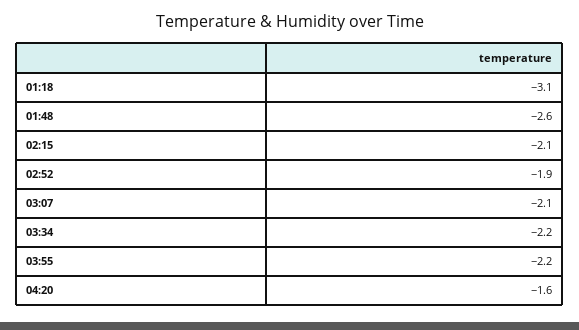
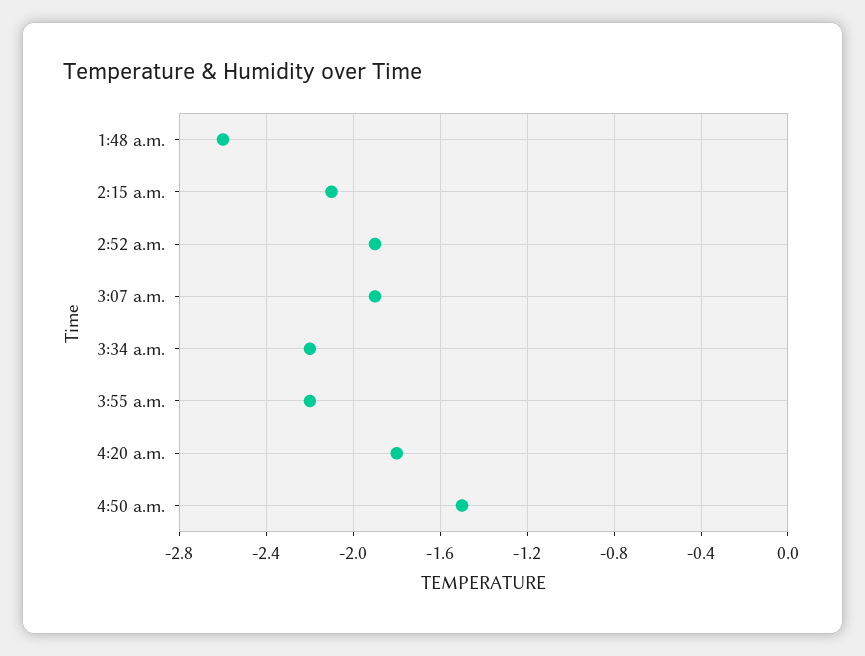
01:18: -3.1 -> none
03:07: -2.1 -> -1.9
04:20: -1.6 -> -1.8
4:50 a.m.: none -> -1.5

